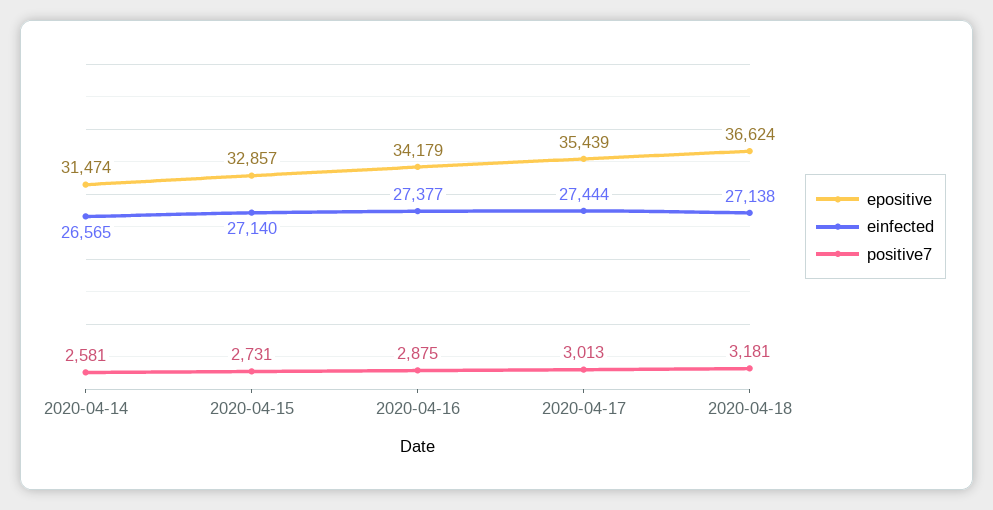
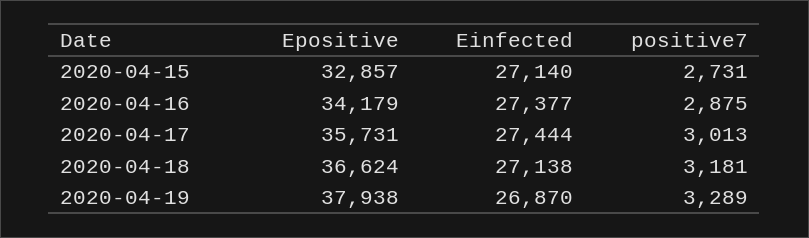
epositive, 2020-04-14: 31474 -> none
einfected, 2020-04-14: 26565 -> none
positive7, 2020-04-14: 2581 -> none
epositive, 2020-04-17: 35439 -> 35731
epositive, 2020-04-19: none -> 37938
einfected, 2020-04-19: none -> 26870
positive7, 2020-04-19: none -> 3289

